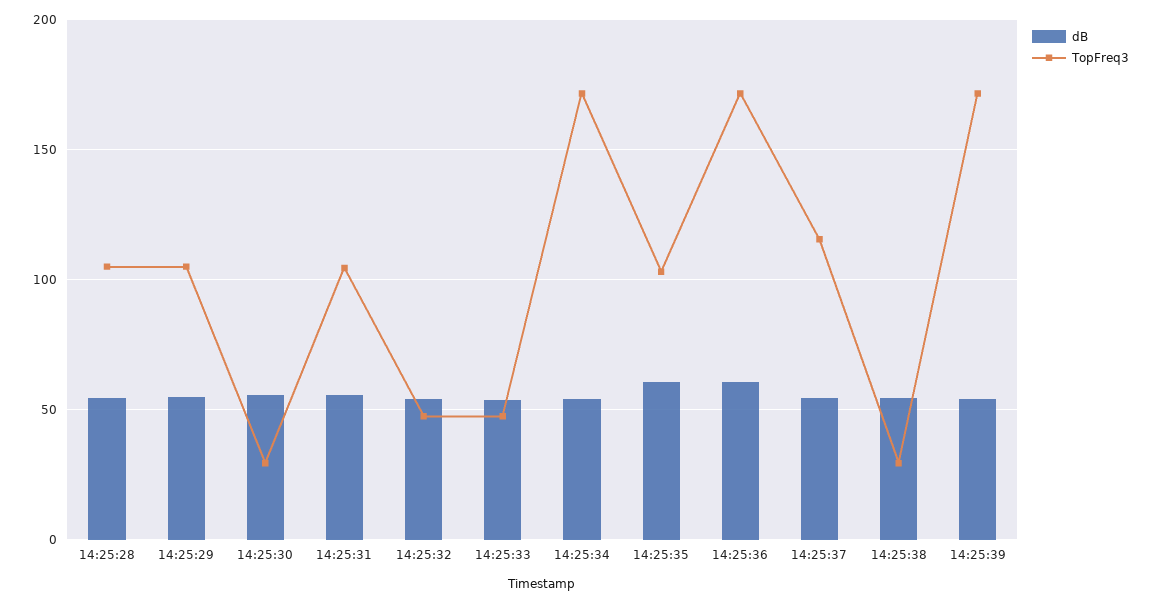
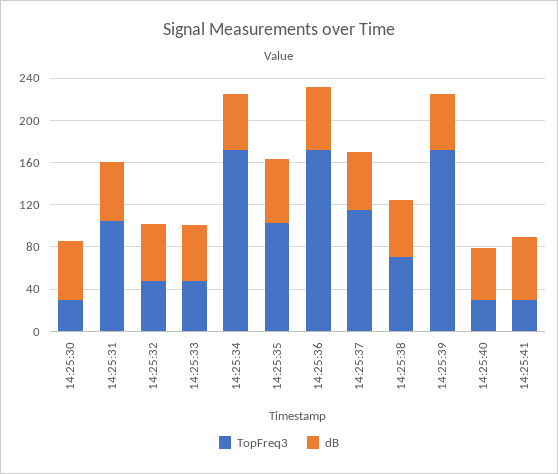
dB, 14:25:28: 55 -> none
TopFreq3, 14:25:28: 105 -> none
dB, 14:25:29: 55 -> none
TopFreq3, 14:25:29: 105 -> none
TopFreq3, 14:25:38: 30 -> 70
TopFreq3, 14:25:40: none -> 30
dB, 14:25:40: none -> 50
TopFreq3, 14:25:41: none -> 30
dB, 14:25:41: none -> 60

